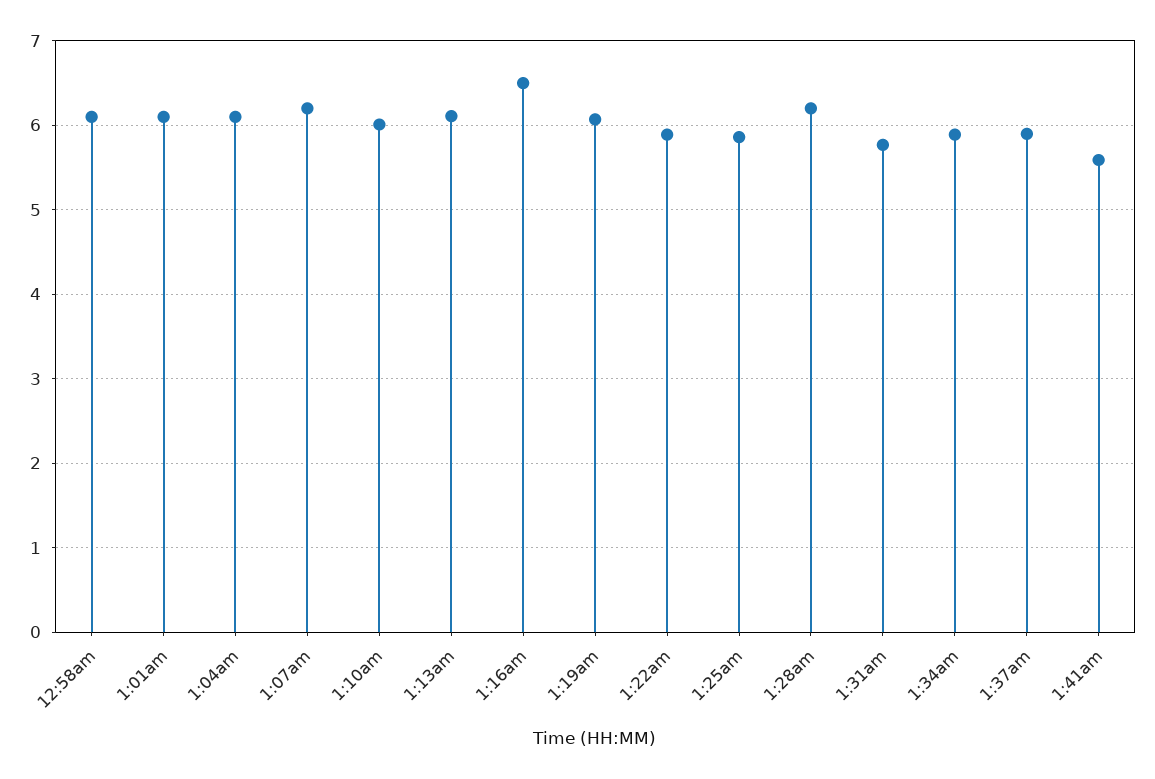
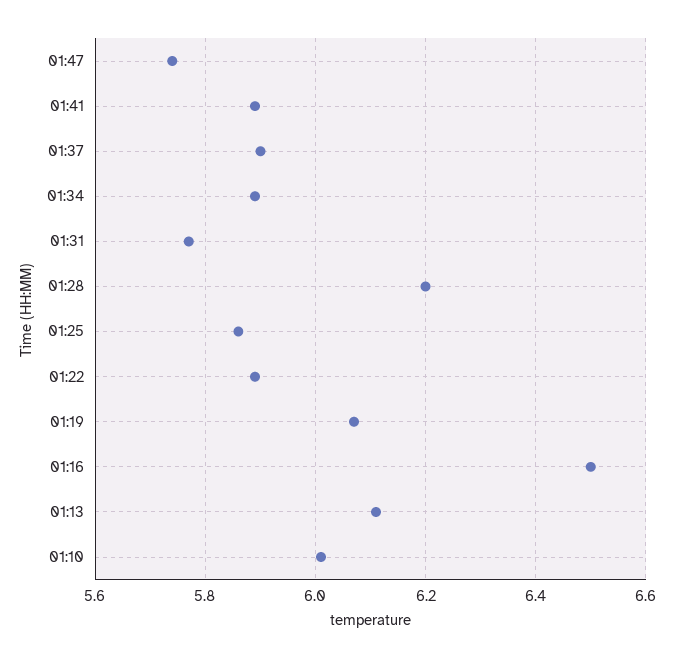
12:58am: 6.1 -> none
1:01am: 6.1 -> none
1:04am: 6.1 -> none
1:07am: 6.2 -> none
1:41am: 5.6 -> 5.9
01:47: none -> 5.75

